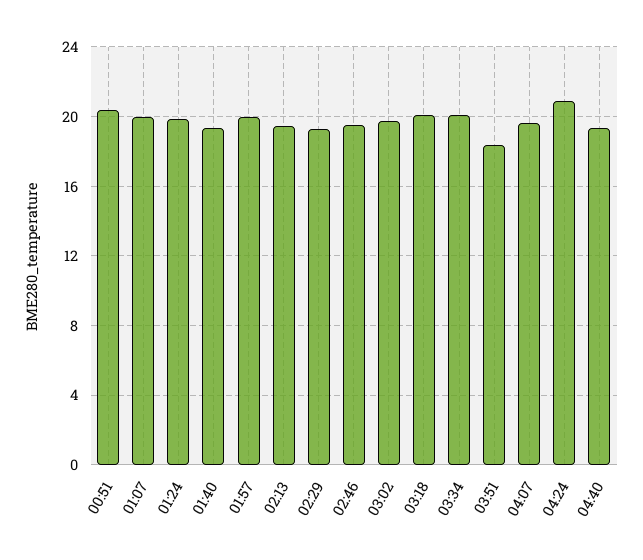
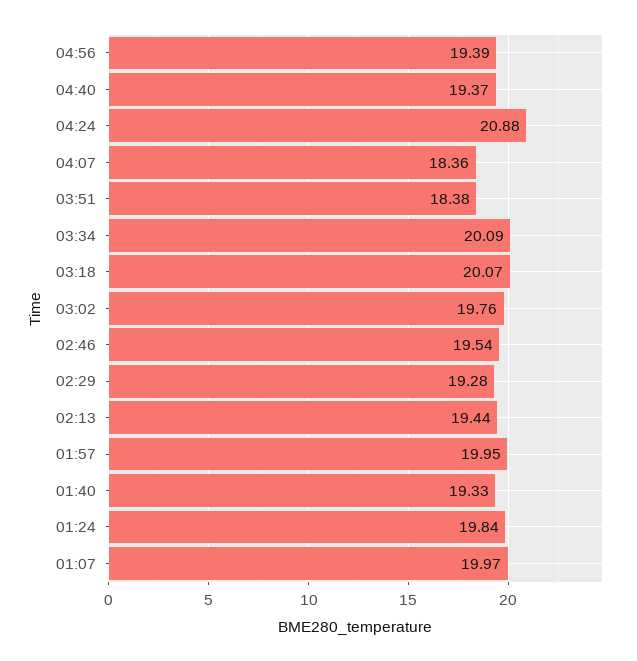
00:51: 20.5 -> none
04:07: 19.5 -> 18.36
04:56: none -> 19.39

